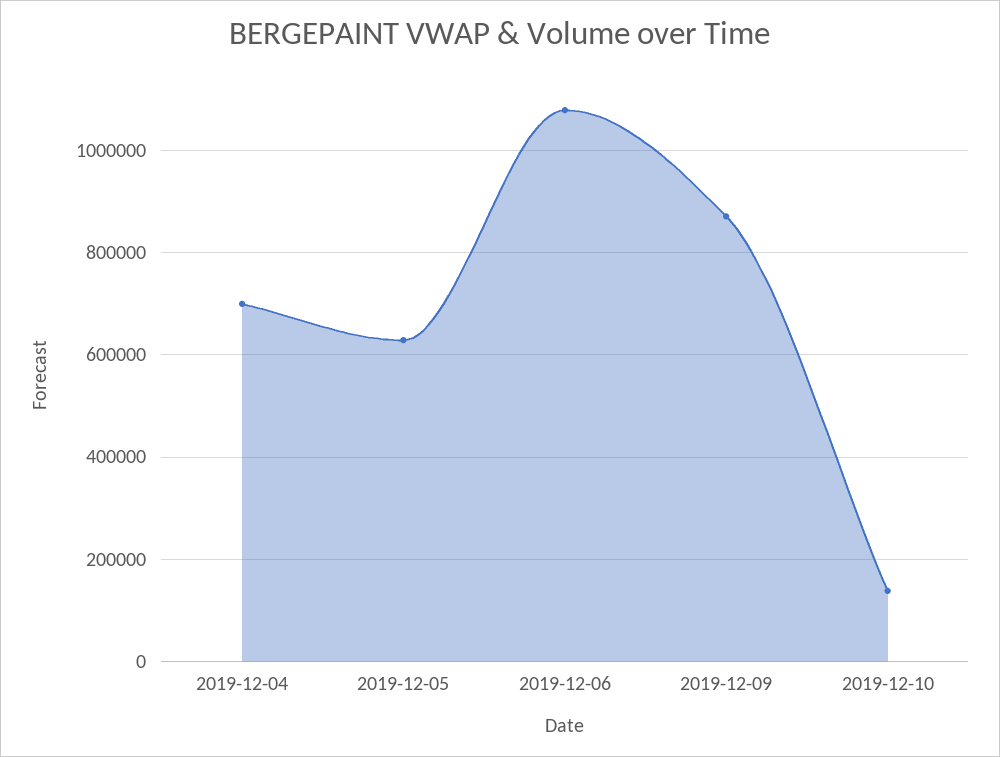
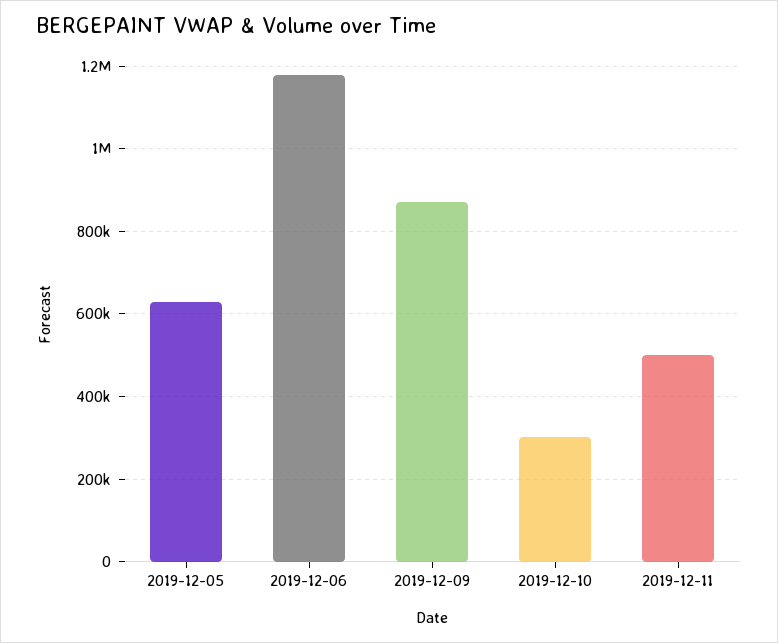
2019-12-04: 700000 -> none
2019-12-06: 1080000 -> 1180000
2019-12-10: 140000 -> 300000
2019-12-11: none -> 500000

